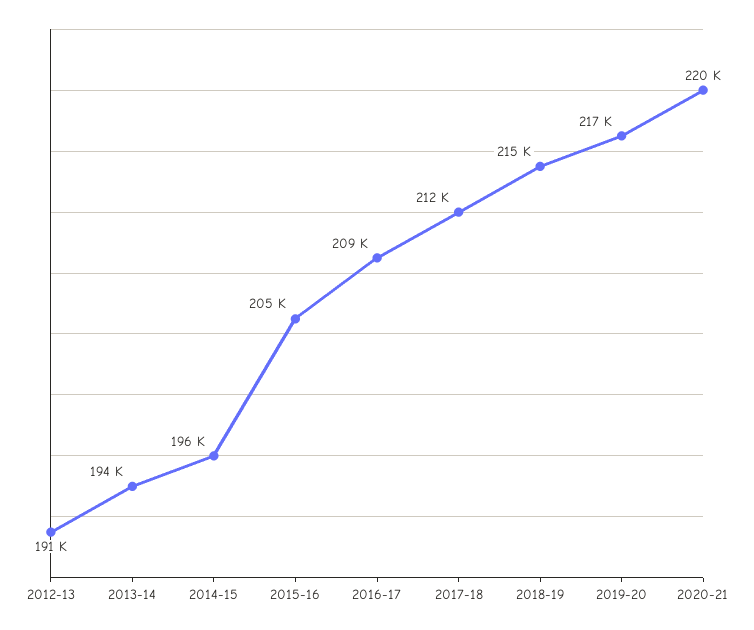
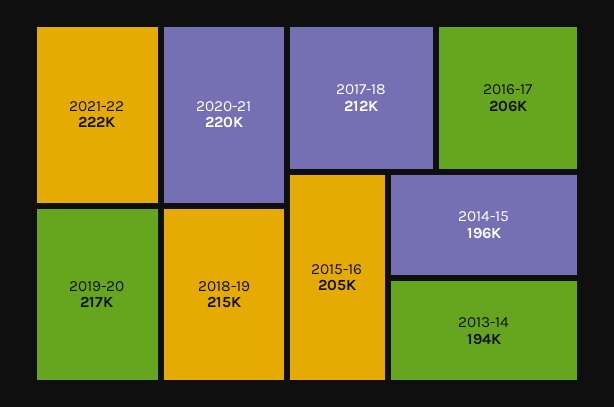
2012-13: 191000 -> none
2016-17: 209000 -> 206000
2021-22: none -> 222000

